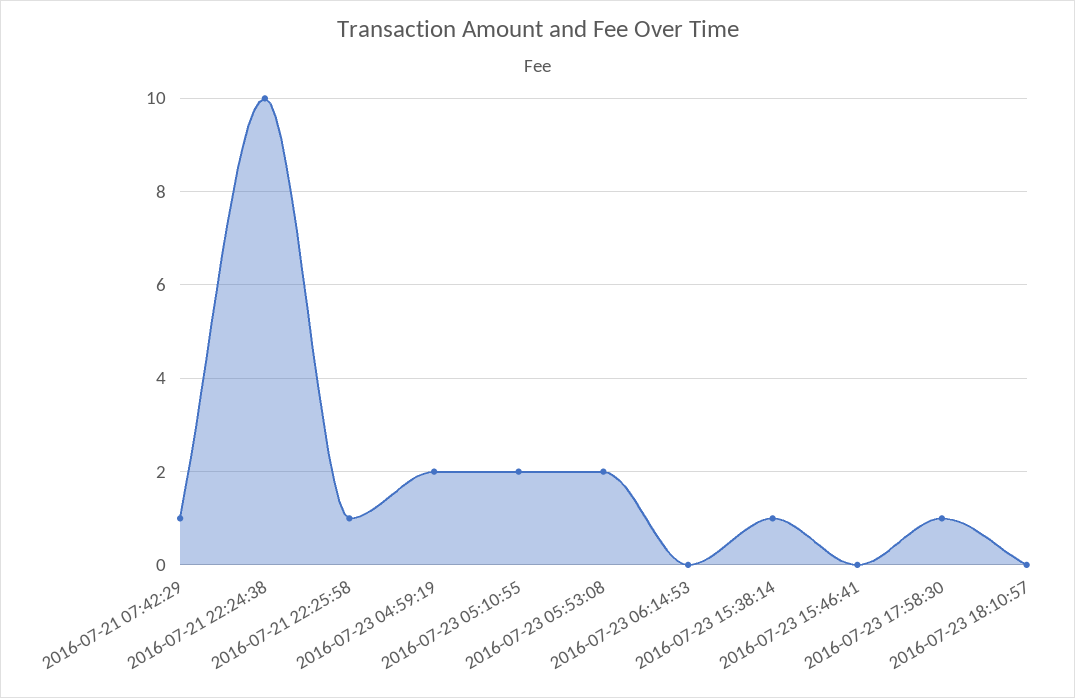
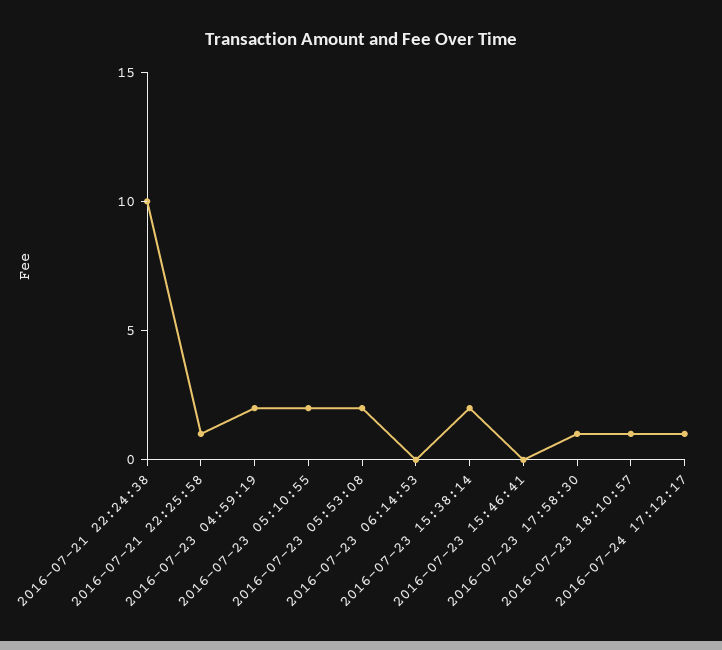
2016-07-21 07:42:29: 1 -> none
2016-07-23 15:38:14: 1 -> 2
2016-07-23 18:10:57: 0 -> 1
2016-07-24 17:12:17: none -> 1

